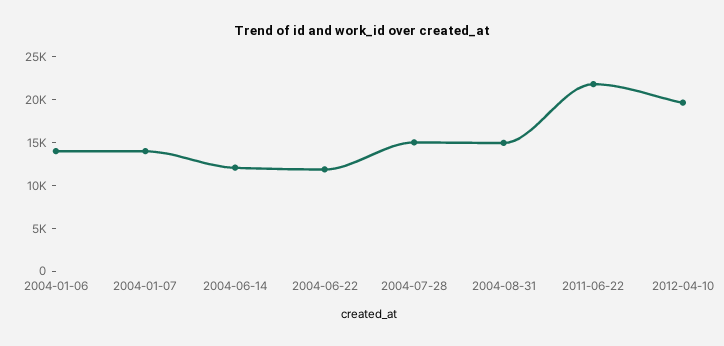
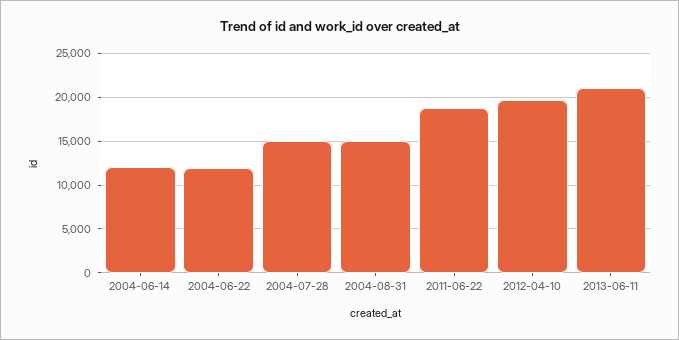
2004-01-06: 14000 -> none
2004-01-07: 14000 -> none
2011-06-22: 22000 -> 19000
2013-06-11: none -> 21000

